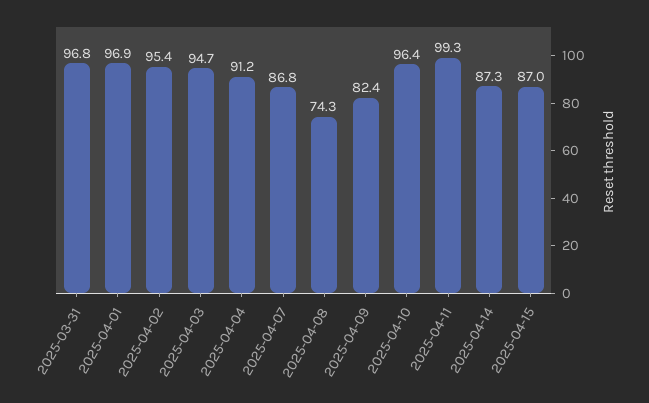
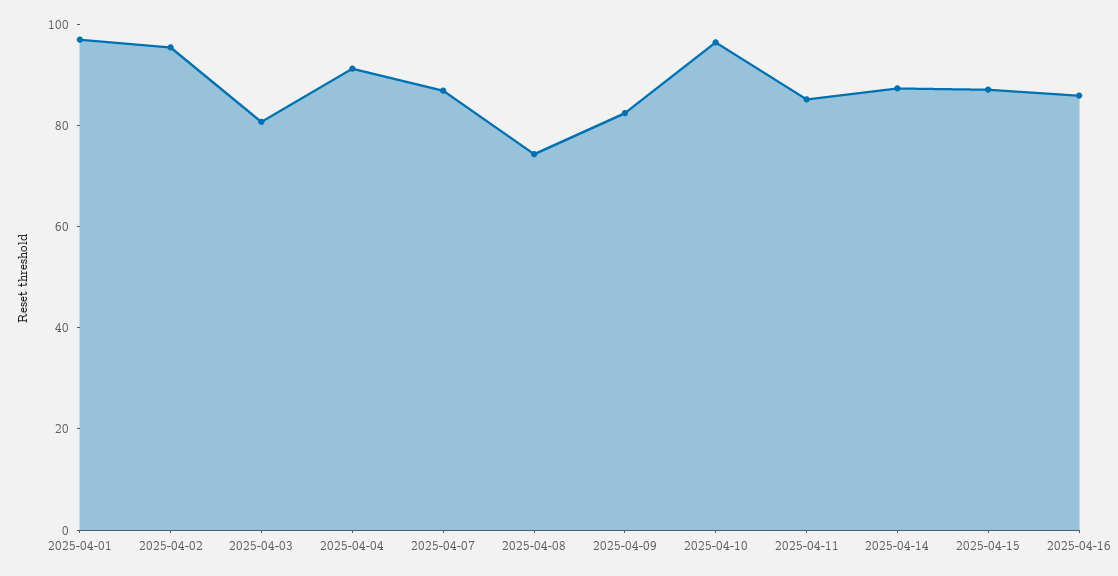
2025-03-31: 96.8 -> none
2025-04-03: 94.7 -> 80
2025-04-11: 99.3 -> 85
2025-04-16: none -> 85

